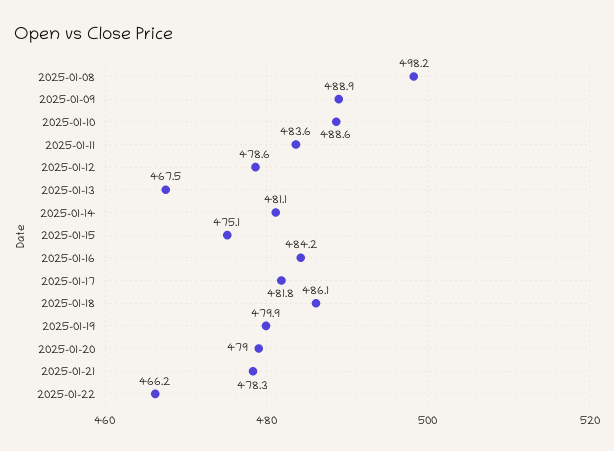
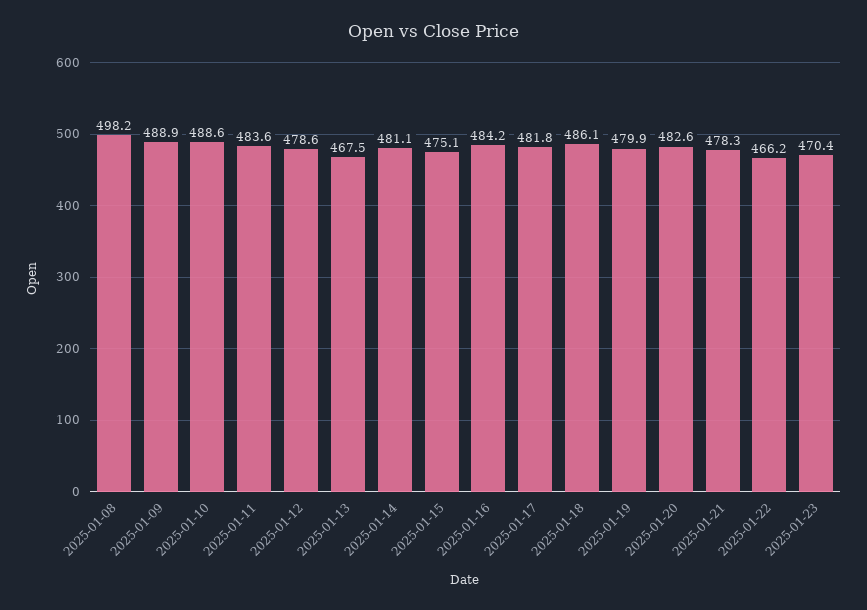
2025-01-20: 479 -> 482.6
2025-01-23: none -> 470.4

